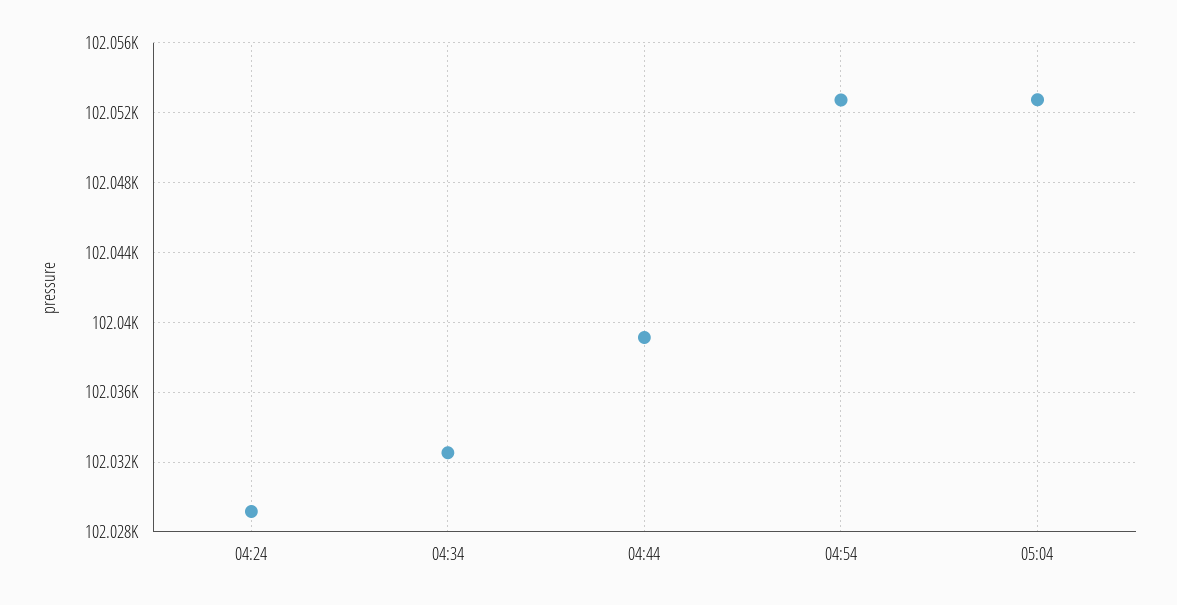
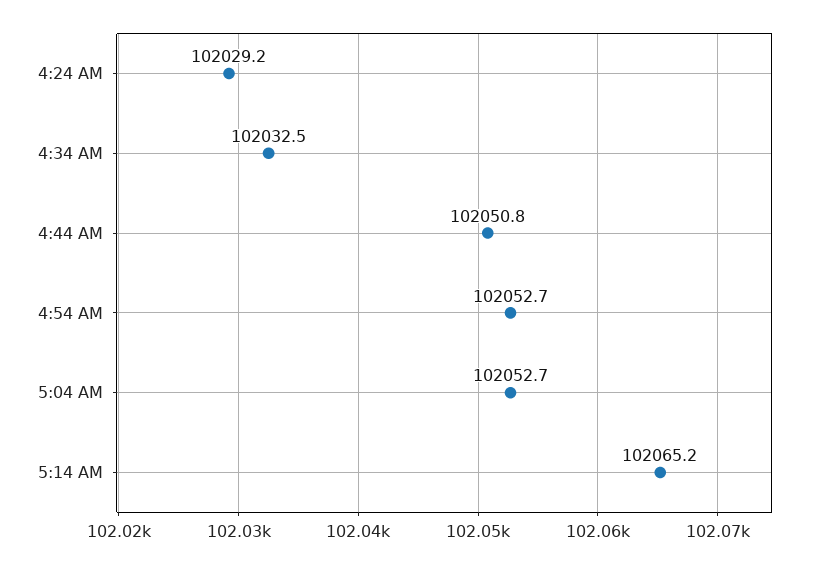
04:44: 102039 -> 102050.8
5:14 AM: none -> 102065.2

